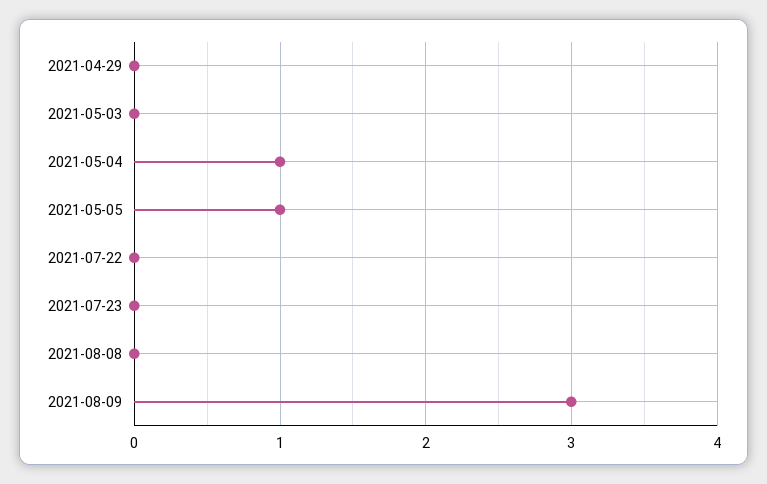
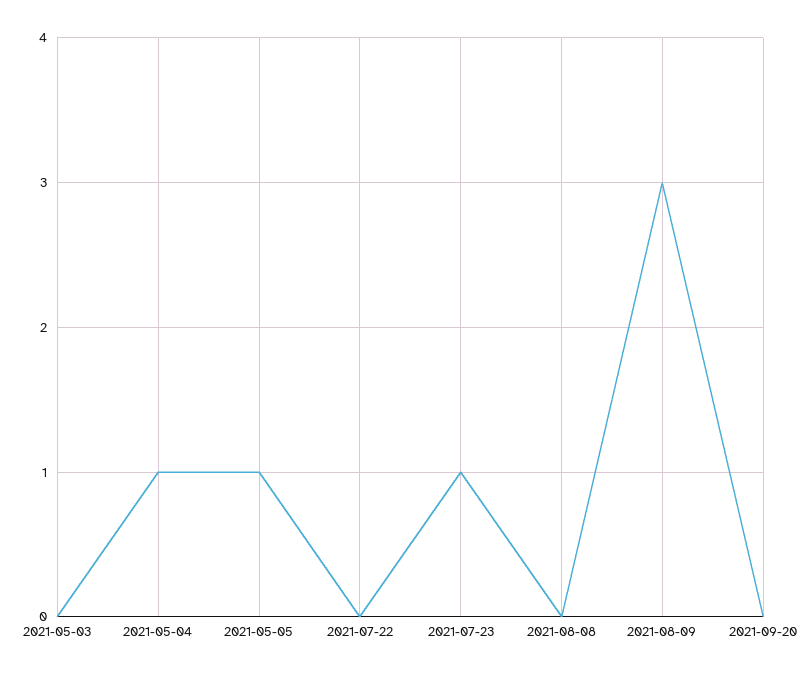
2021-04-29: 0 -> none
2021-07-23: 0 -> 1
2021-09-20: none -> 0

